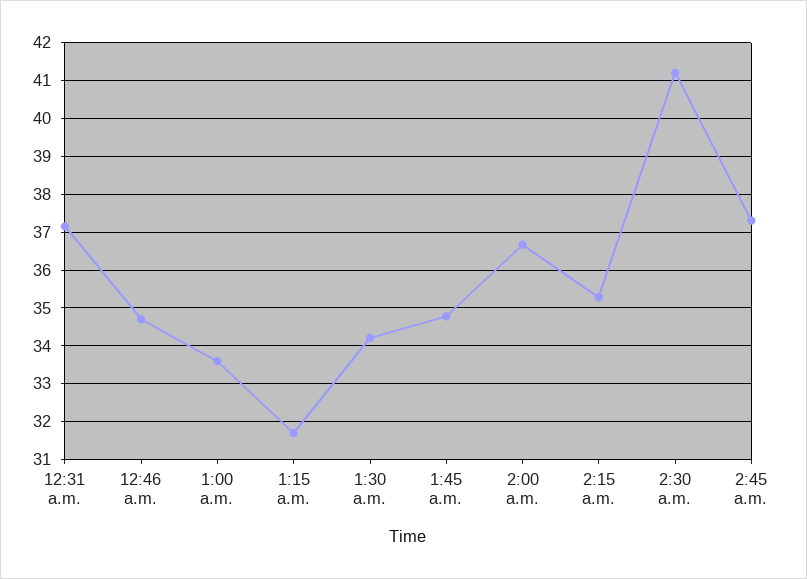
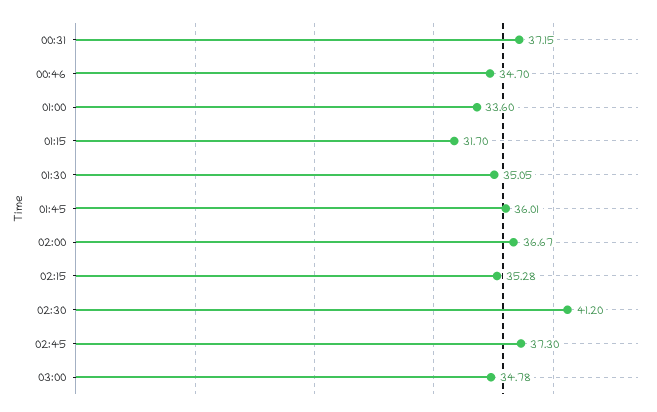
1:30 a.m.: 34.2 -> 35.05
1:45 a.m.: 34.8 -> 36.01
03:00: none -> 34.78

